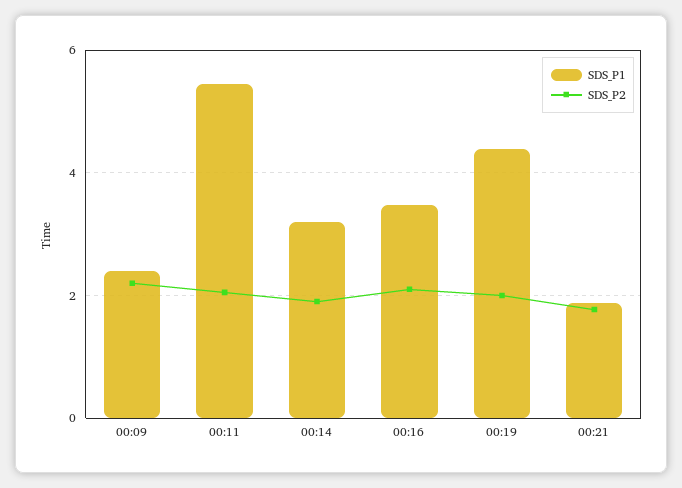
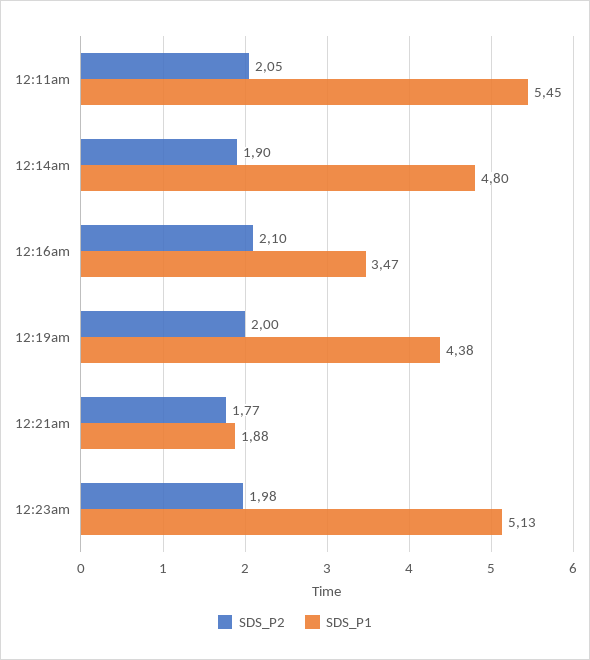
SDS_P1, 00:09: 2.4 -> none
SDS_P2, 00:09: 2.2 -> none
SDS_P1, 00:14: 3.2 -> 4.8
SDS_P2, 12:23am: none -> 1.98
SDS_P1, 12:23am: none -> 5.13

